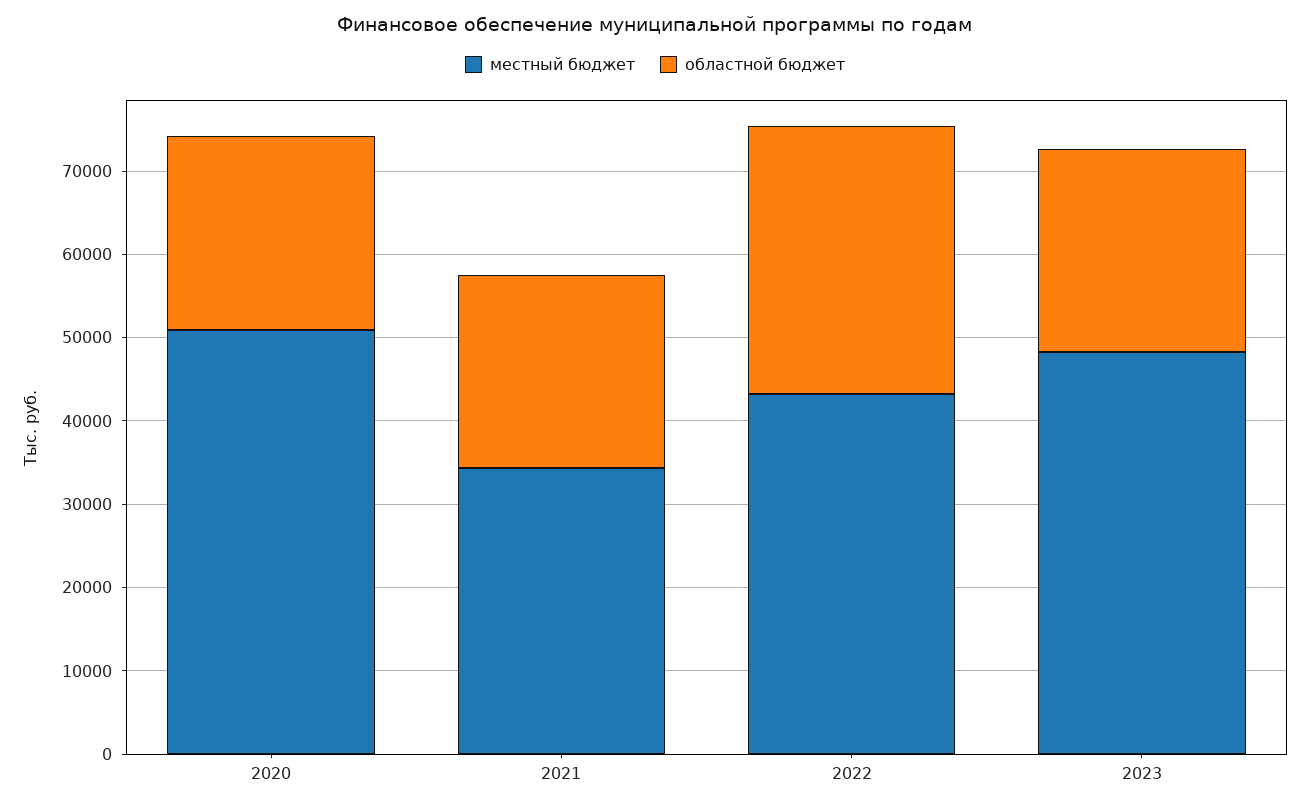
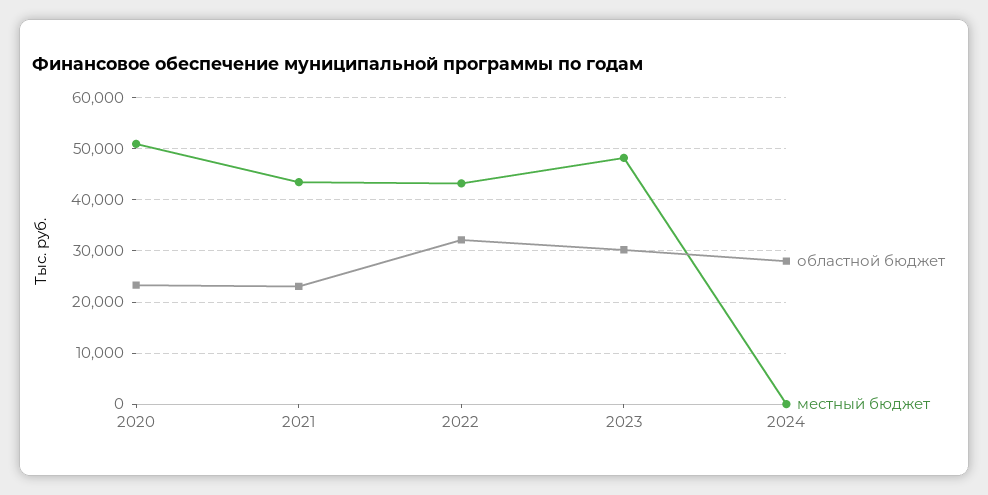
местный бюджет, 2021: 34000 -> 44000
областной бюджет, 2023: 24000 -> 30000
областной бюджет, 2024: none -> 28000
местный бюджет, 2024: none -> 0

